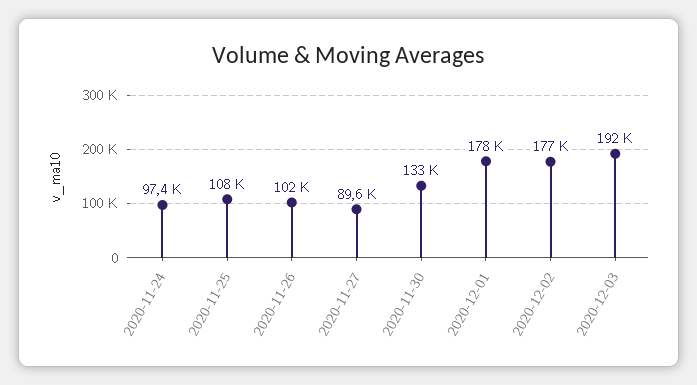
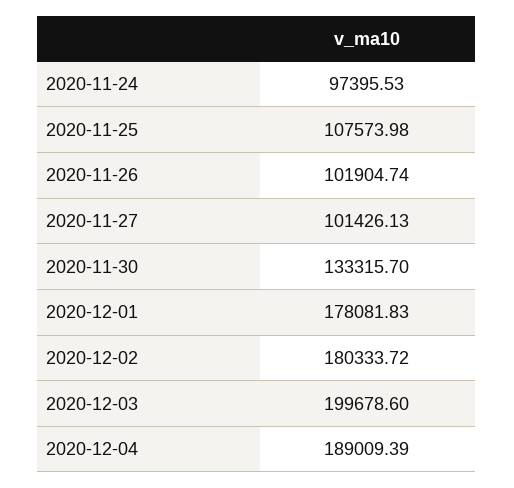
2020-11-27: 89600 -> 101426.13
2020-12-02: 177000 -> 180333.72
2020-12-03: 192000 -> 199678.6
2020-12-04: none -> 189009.39

